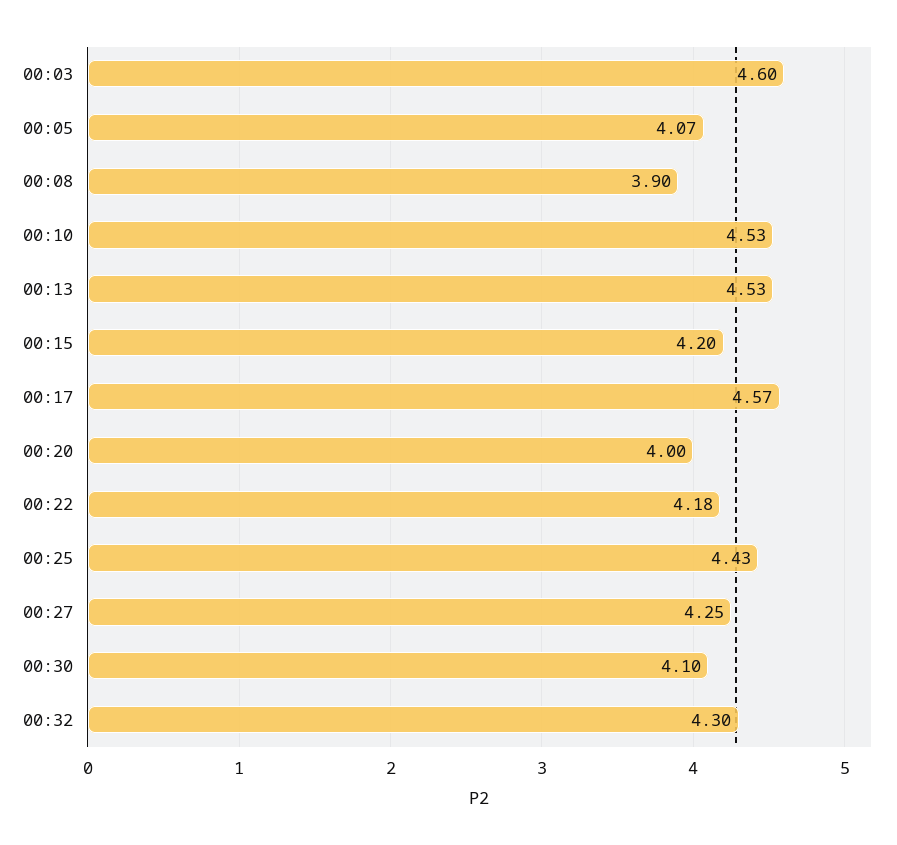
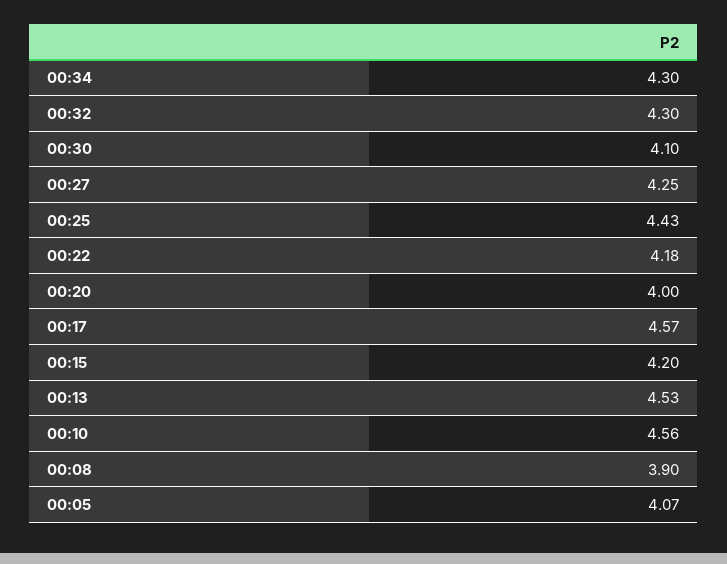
00:03: 4.6 -> none
00:10: 4.53 -> 4.56
00:34: none -> 4.3

